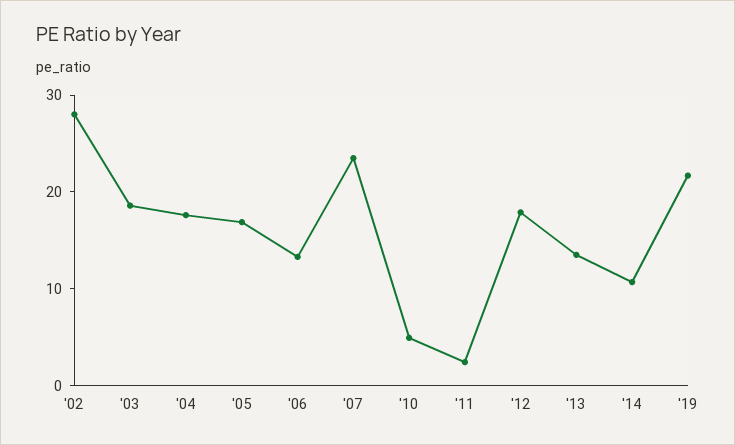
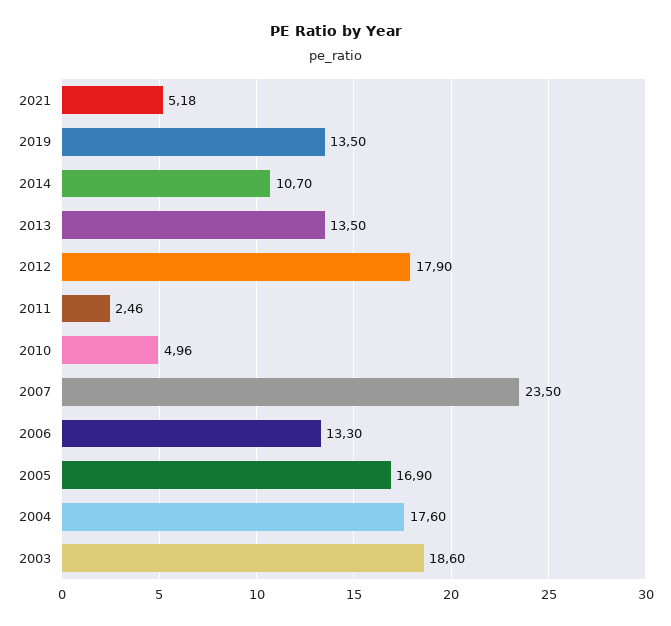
'02: 28 -> none
'19: 22 -> 13.5
2021: none -> 5.18

